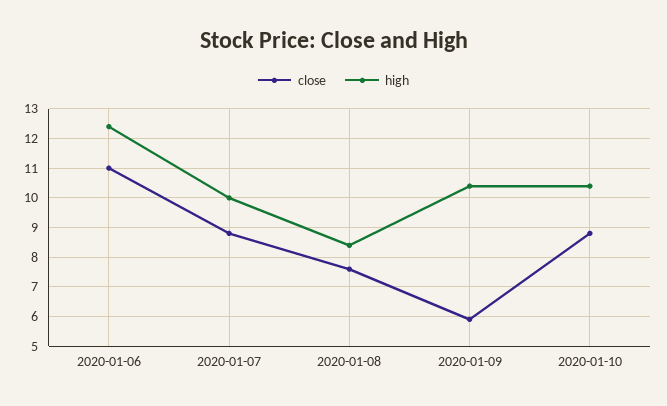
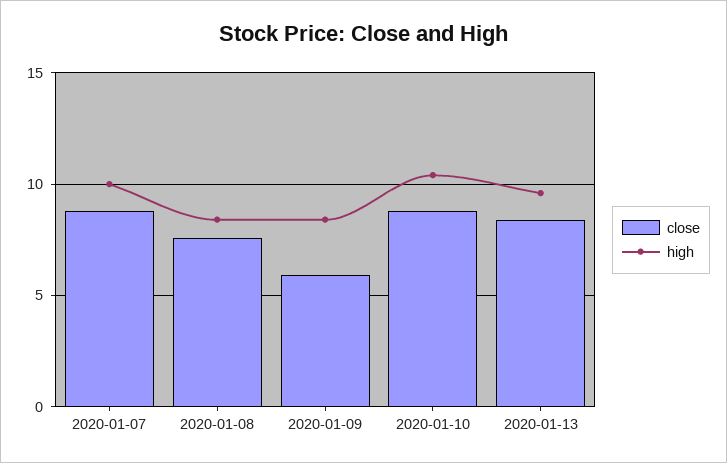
close, 2020-01-06: 11 -> none
high, 2020-01-06: 12.5 -> none
high, 2020-01-09: 10.5 -> 8.5
close, 2020-01-13: none -> 8.5
high, 2020-01-13: none -> 9.5

